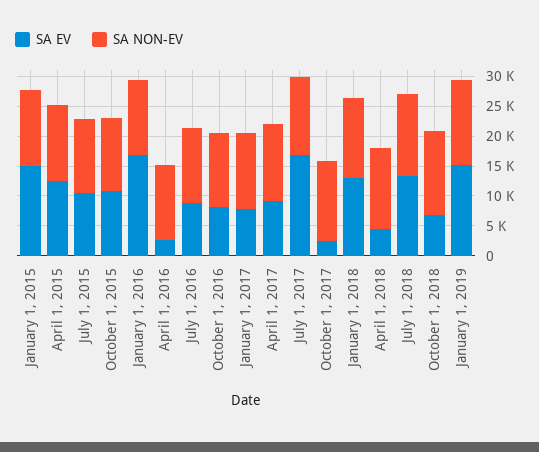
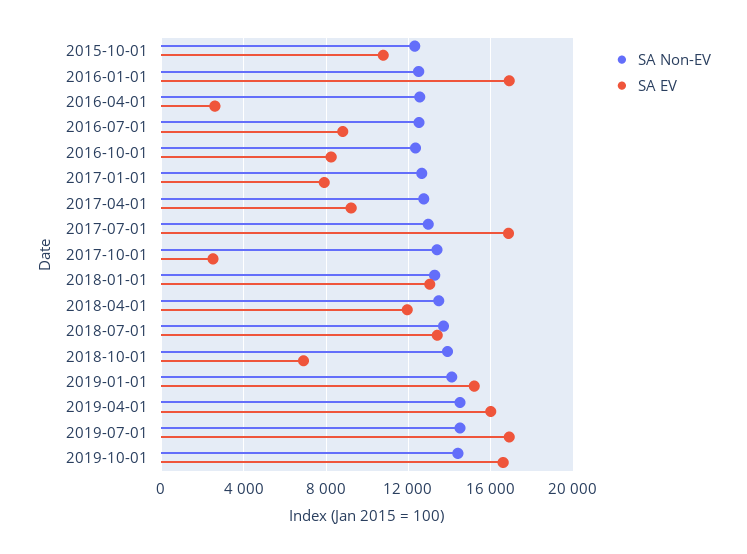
SA EV, January 1, 2015: 15000 -> none
SA NON-EV, January 1, 2015: 12500 -> none
SA EV, April 1, 2015: 12500 -> none
SA NON-EV, April 1, 2015: 12500 -> none
SA EV, July 1, 2015: 10000 -> none
SA NON-EV, July 1, 2015: 12500 -> none
SA EV, April 1, 2018: 5000 -> 12000
SA NON-EV, 2019-04-01: none -> 14500
SA EV, 2019-04-01: none -> 16000
SA NON-EV, 2019-07-01: none -> 14500
SA EV, 2019-07-01: none -> 17000
SA NON-EV, 2019-10-01: none -> 14500
SA EV, 2019-10-01: none -> 16500

